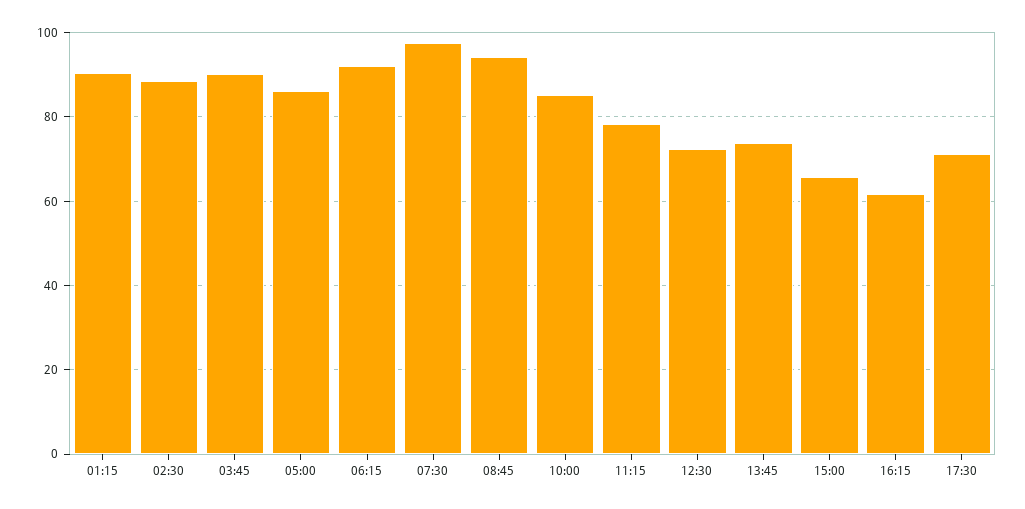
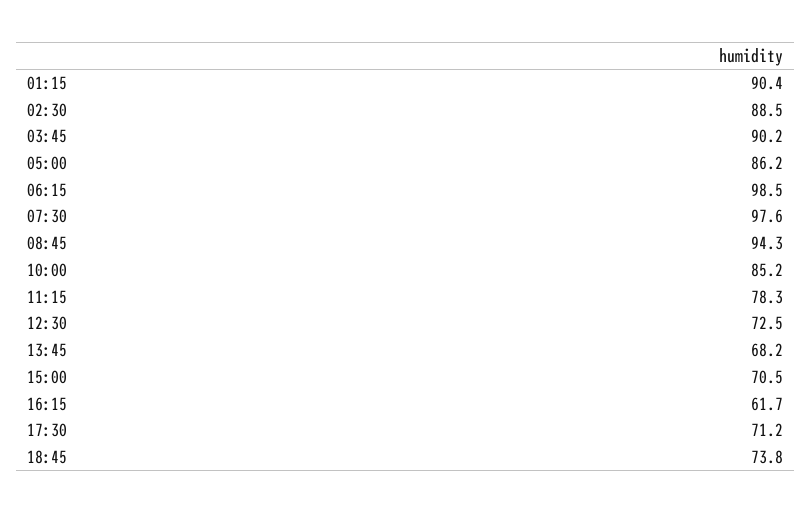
06:15: 92 -> 98.5
13:45: 74 -> 68.2
15:00: 66 -> 70.5
18:45: none -> 73.8

